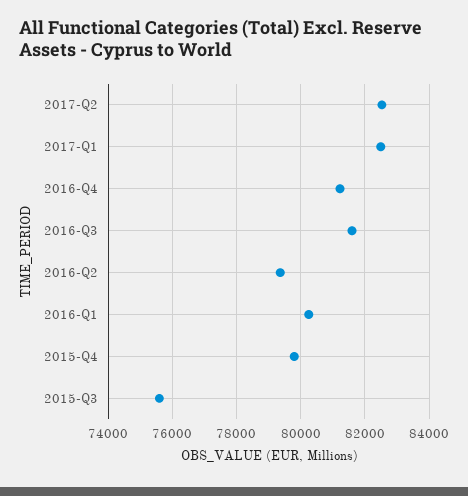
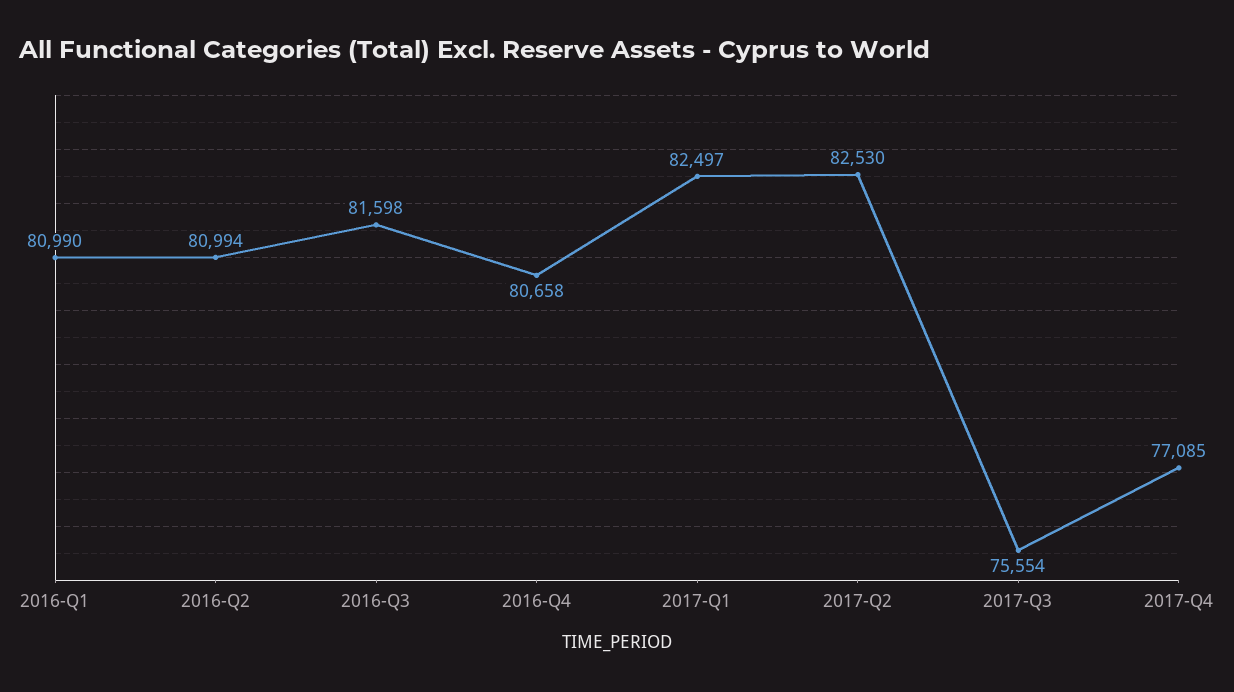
2016-Q4: 81200 -> 80658
2016-Q2: 79400 -> 80994
2016-Q1: 80200 -> 80990
2015-Q4: 79800 -> none
2015-Q3: 75600 -> none
2017-Q3: none -> 75554
2017-Q4: none -> 77085

